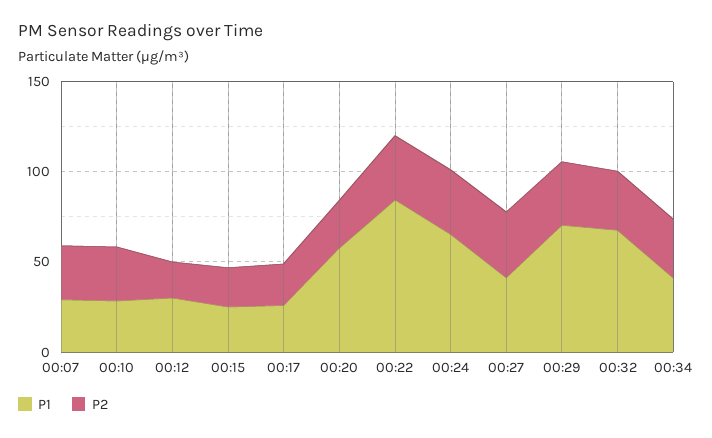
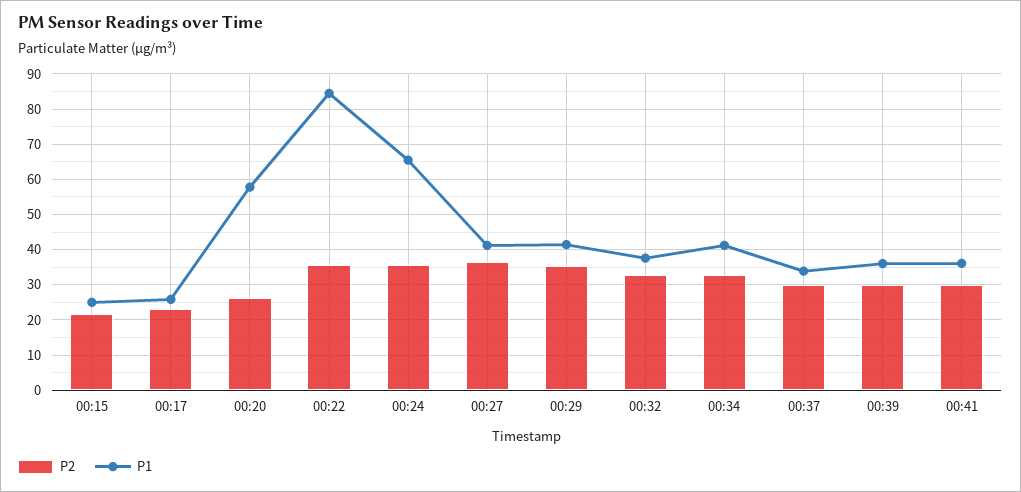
P1, 00:07: 30 -> none
P2, 00:07: 30 -> none
P1, 00:10: 30 -> none
P2, 00:10: 30 -> none
P1, 00:12: 30 -> none
P2, 00:12: 20 -> none
P1, 00:29: 70 -> 42
P1, 00:32: 70 -> 38
P2, 00:37: none -> 30
P1, 00:37: none -> 34
P2, 00:39: none -> 30
P1, 00:39: none -> 36
P2, 00:41: none -> 30
P1, 00:41: none -> 36

